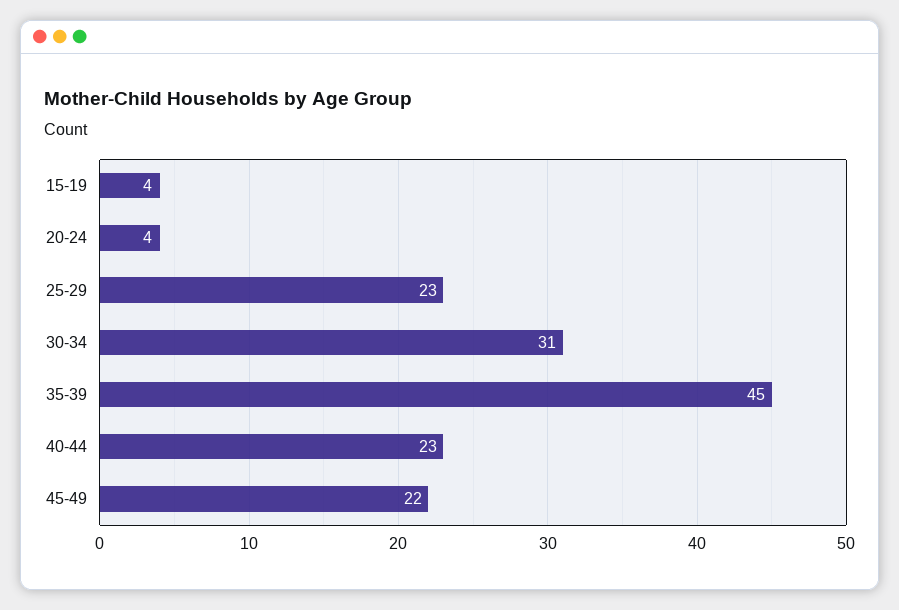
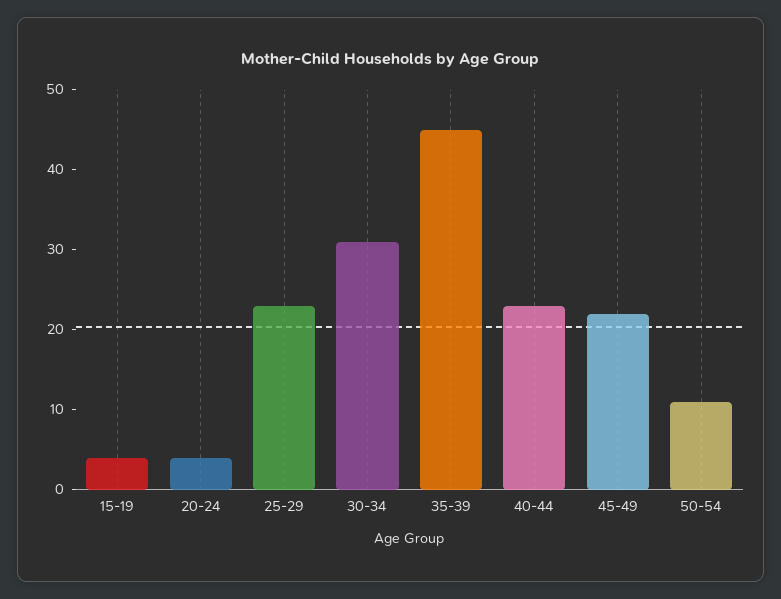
50-54: none -> 11

